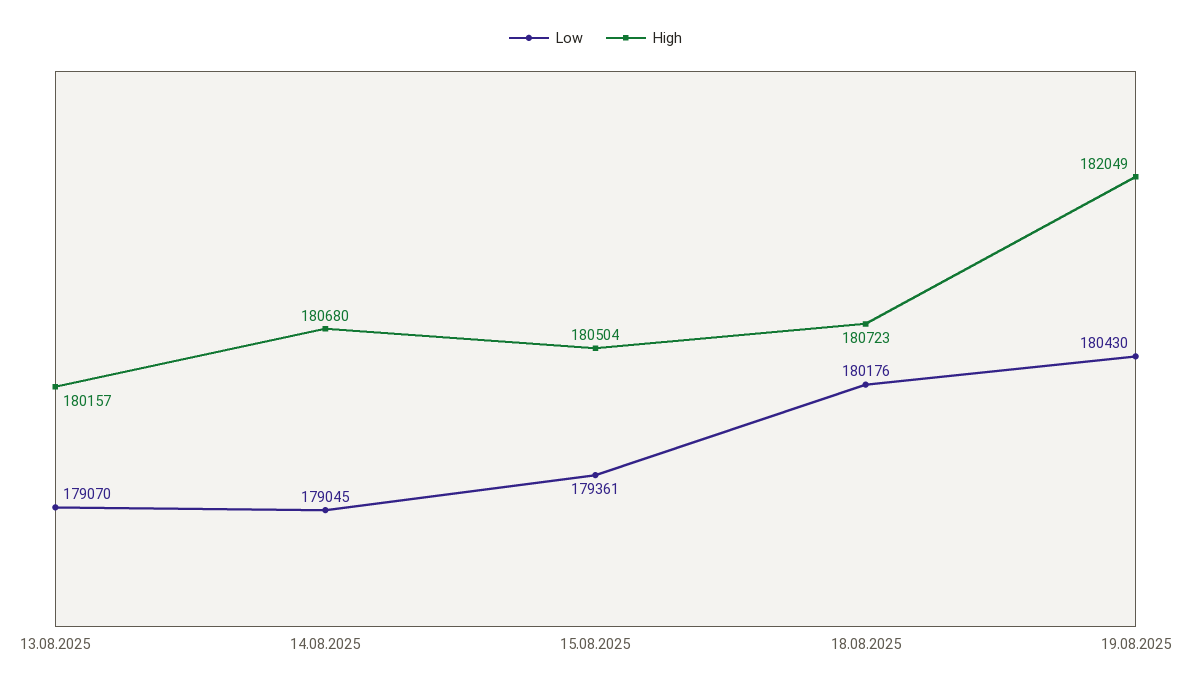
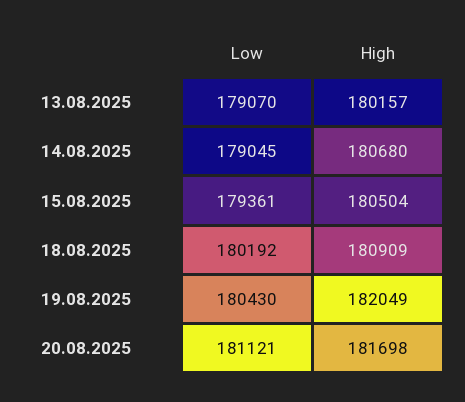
Low, 18.08.2025: 180176 -> 180192
High, 18.08.2025: 180723 -> 180909
Low, 20.08.2025: none -> 181121
High, 20.08.2025: none -> 181698

